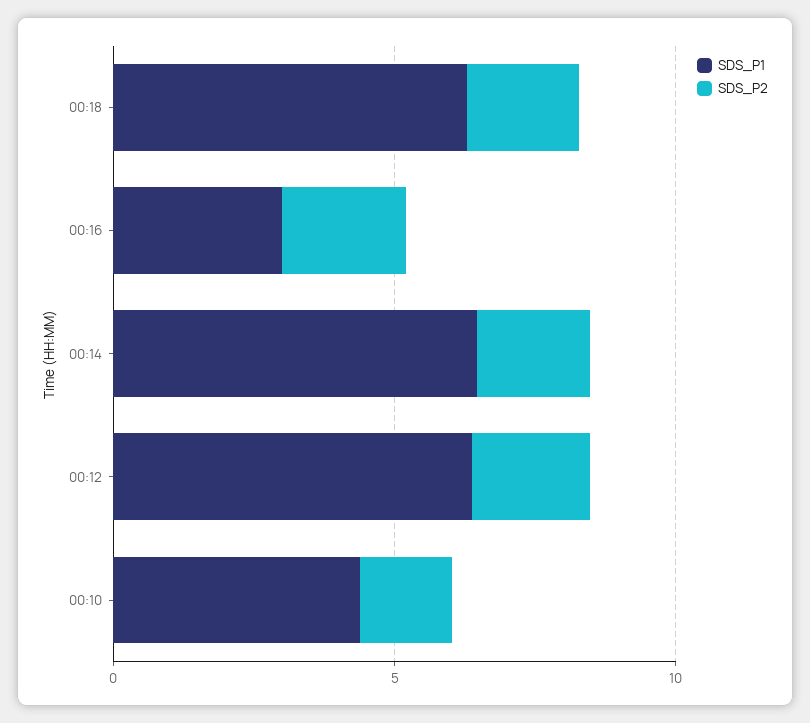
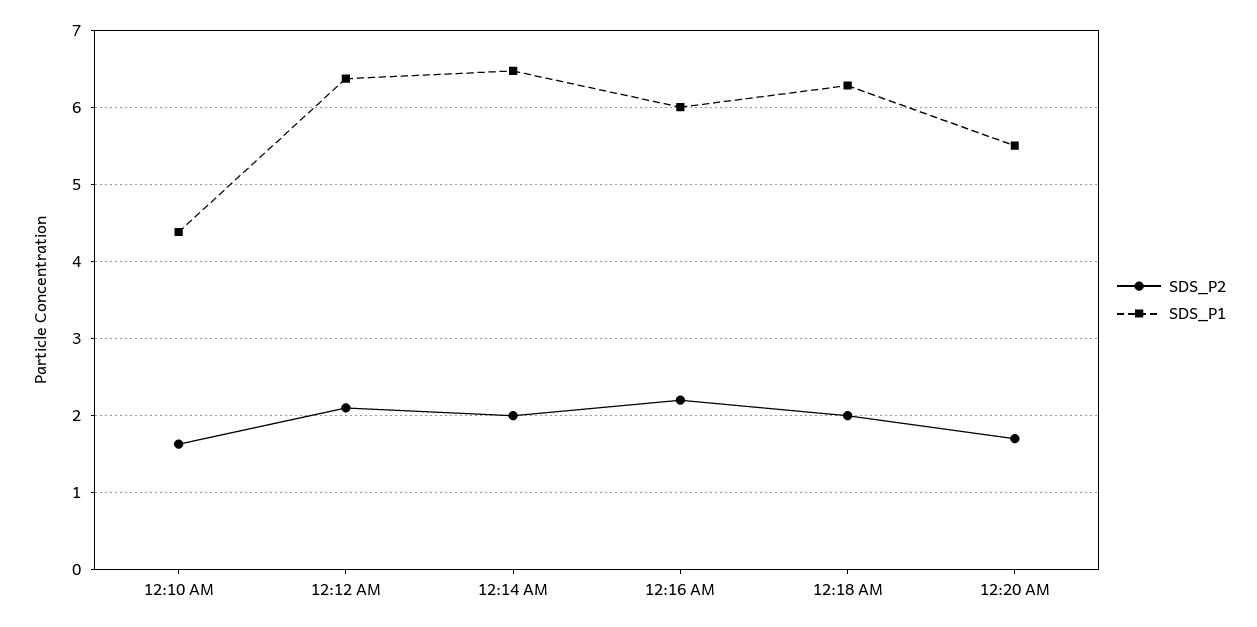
SDS_P1, 00:16: 3 -> 6
SDS_P2, 12:20 AM: none -> 1.7
SDS_P1, 12:20 AM: none -> 5.5

